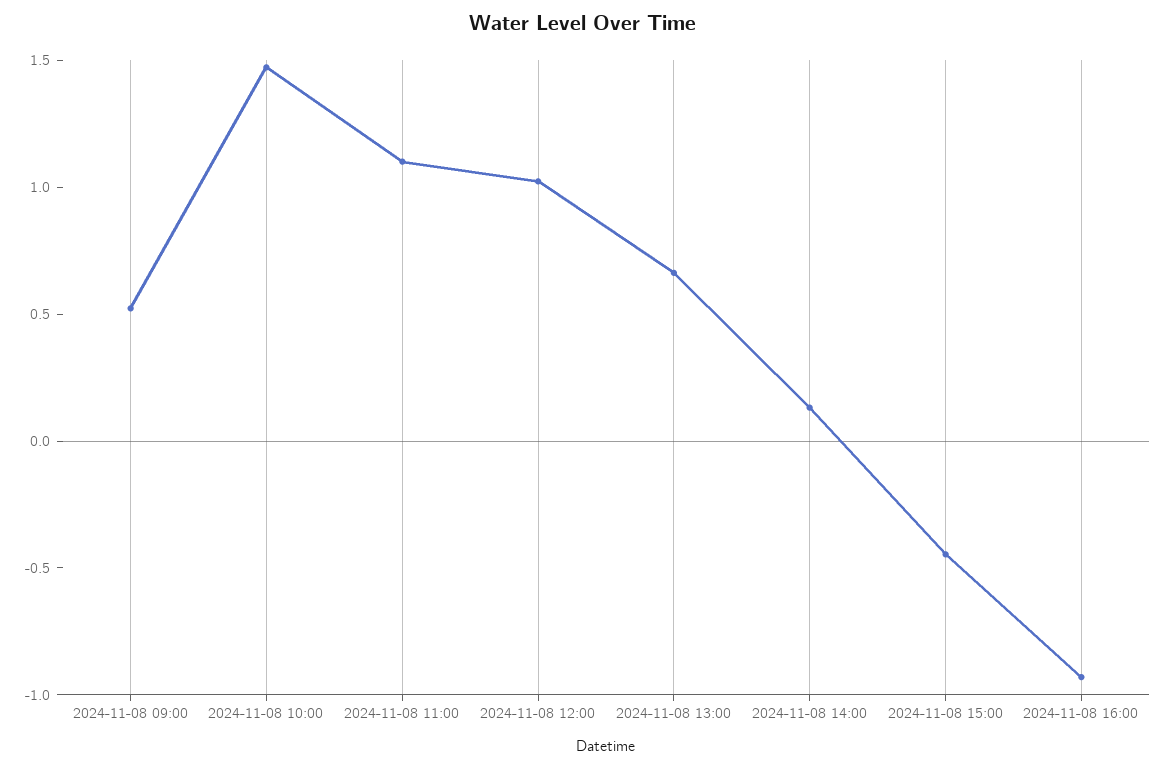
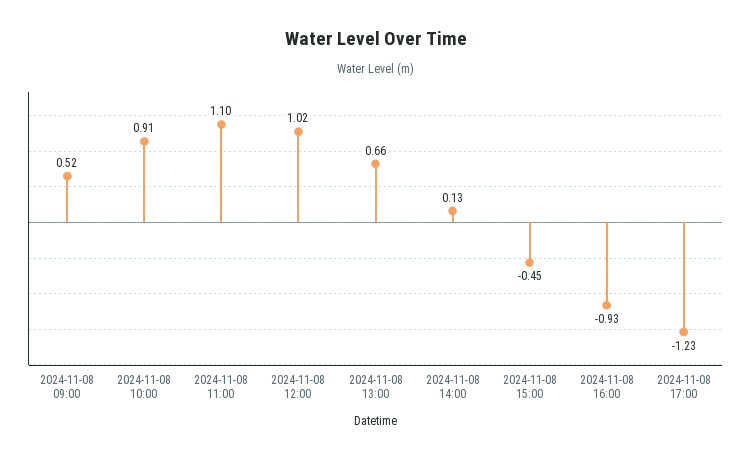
2024-11-08 10:00: 1.5 -> 0.91
2024-11-08 17:00: none -> -1.23

